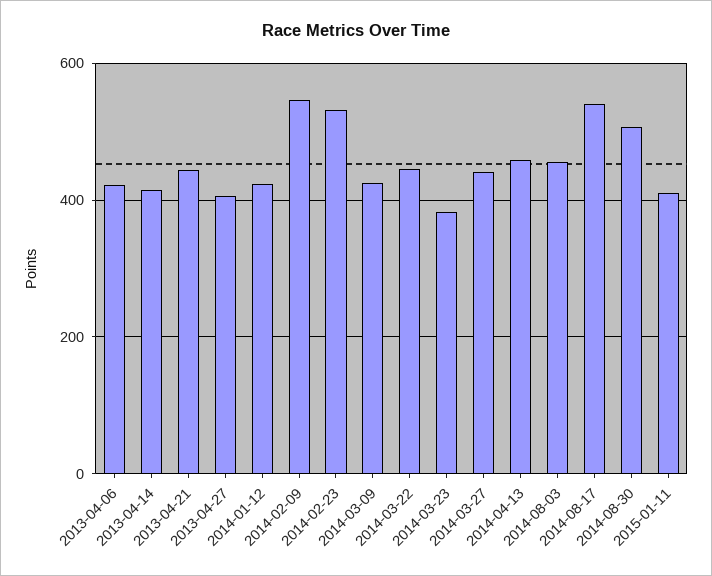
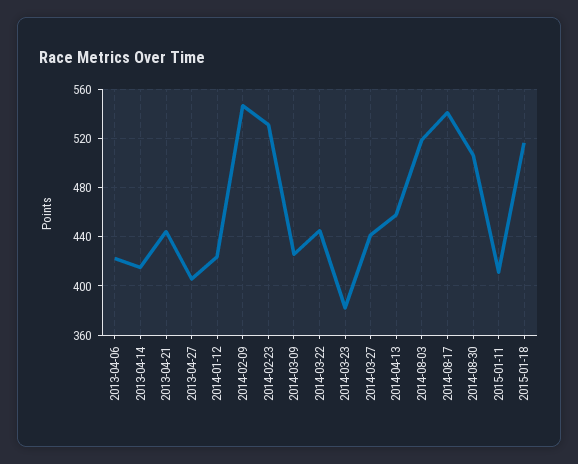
2014-08-03: 460 -> 520
2015-01-18: none -> 515

